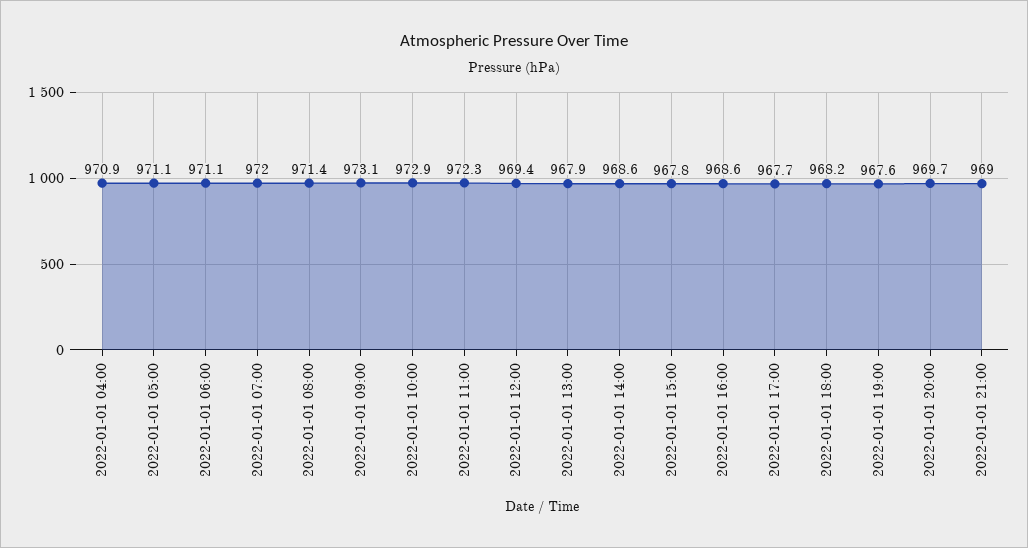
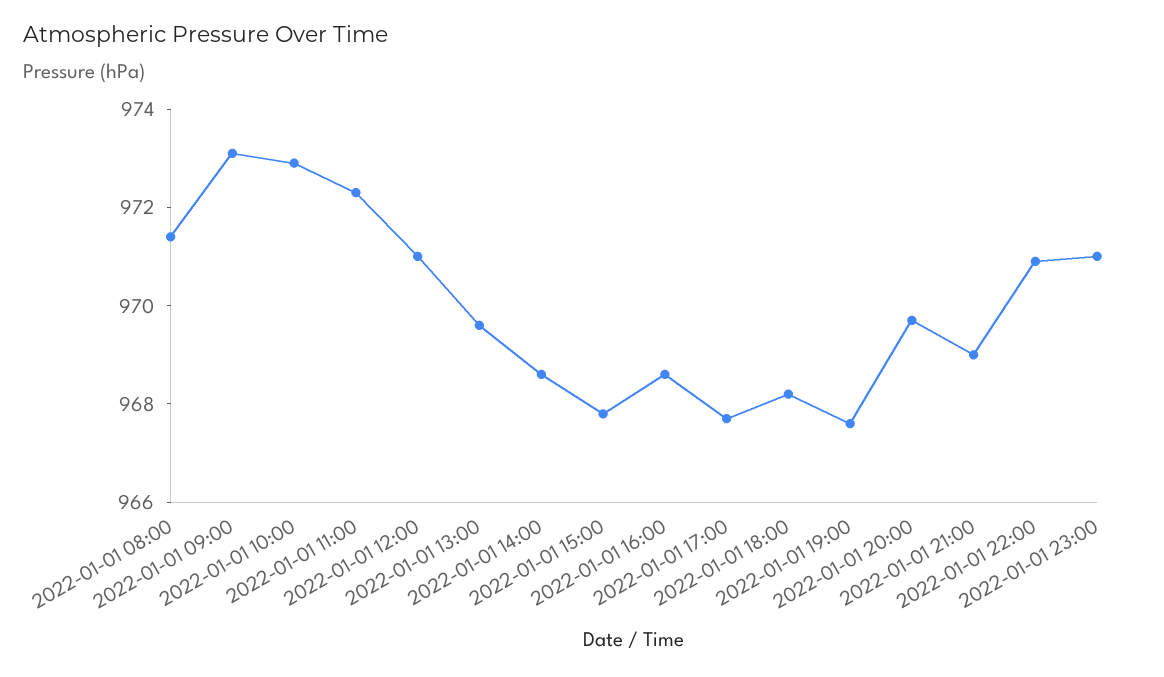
2022-01-01 04:00: 970.9 -> none
2022-01-01 05:00: 971.1 -> none
2022-01-01 06:00: 971.1 -> none
2022-01-01 07:00: 972 -> none
2022-01-01 12:00: 969.4 -> 971
2022-01-01 13:00: 967.9 -> 969.5
2022-01-01 22:00: none -> 971
2022-01-01 23:00: none -> 971

